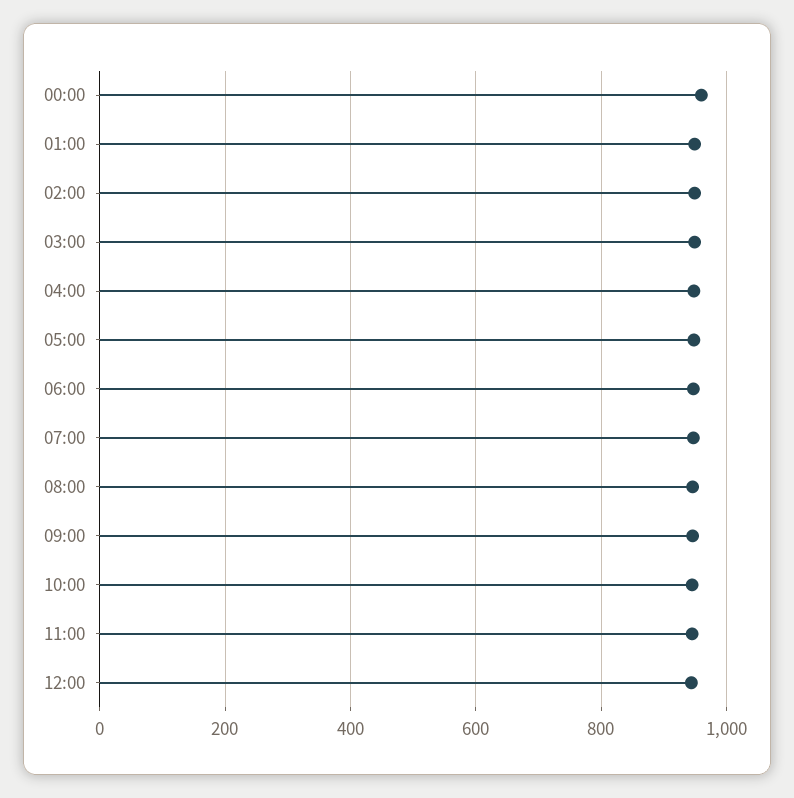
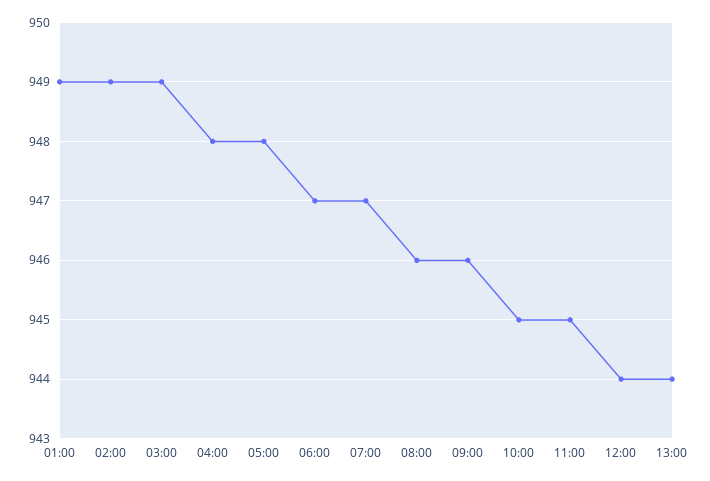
00:00: 960 -> none
13:00: none -> 944

